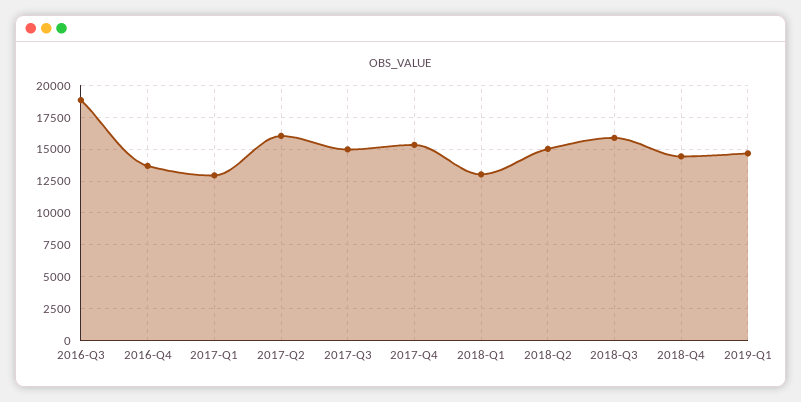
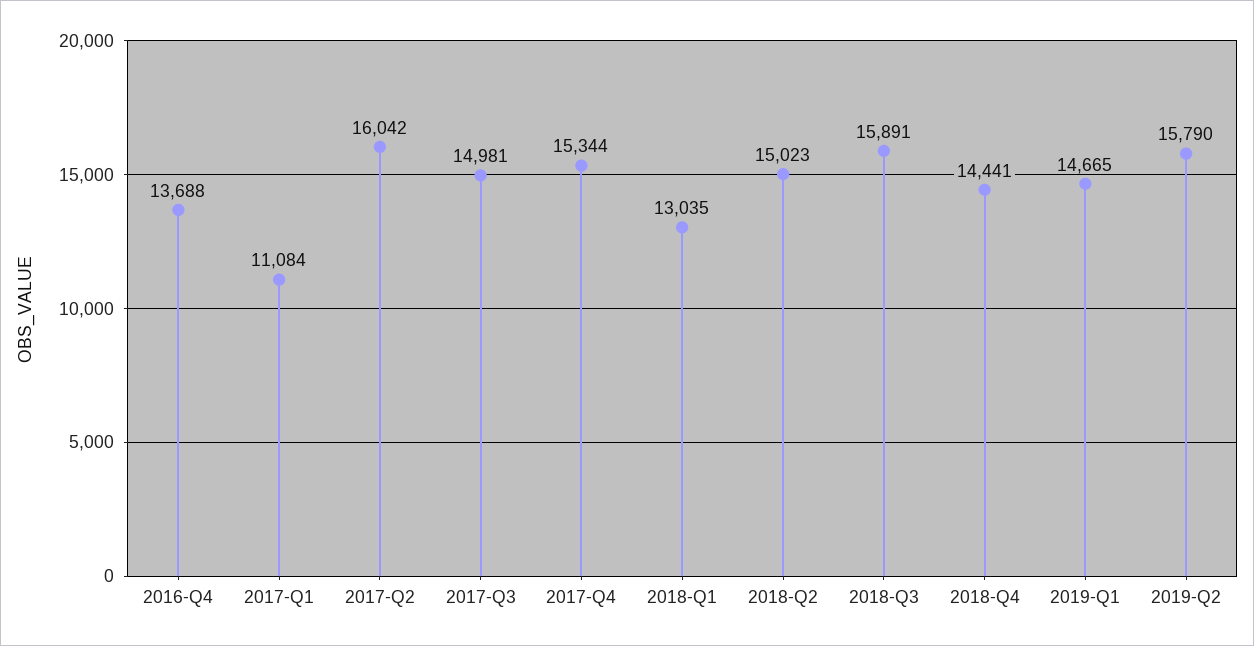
2016-Q3: 19000 -> none
2017-Q1: 13000 -> 11084
2019-Q2: none -> 15790

